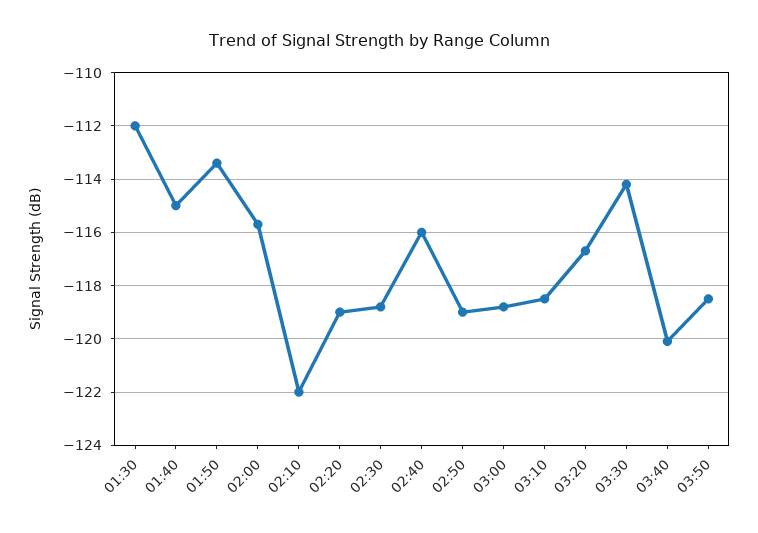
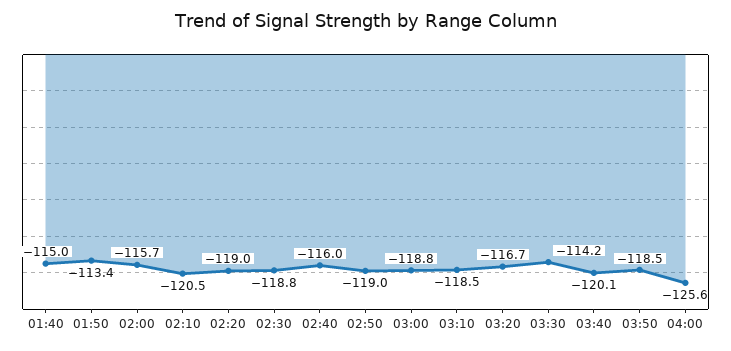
01:30: -112 -> none
02:10: -122 -> -120.5
04:00: none -> -125.6

